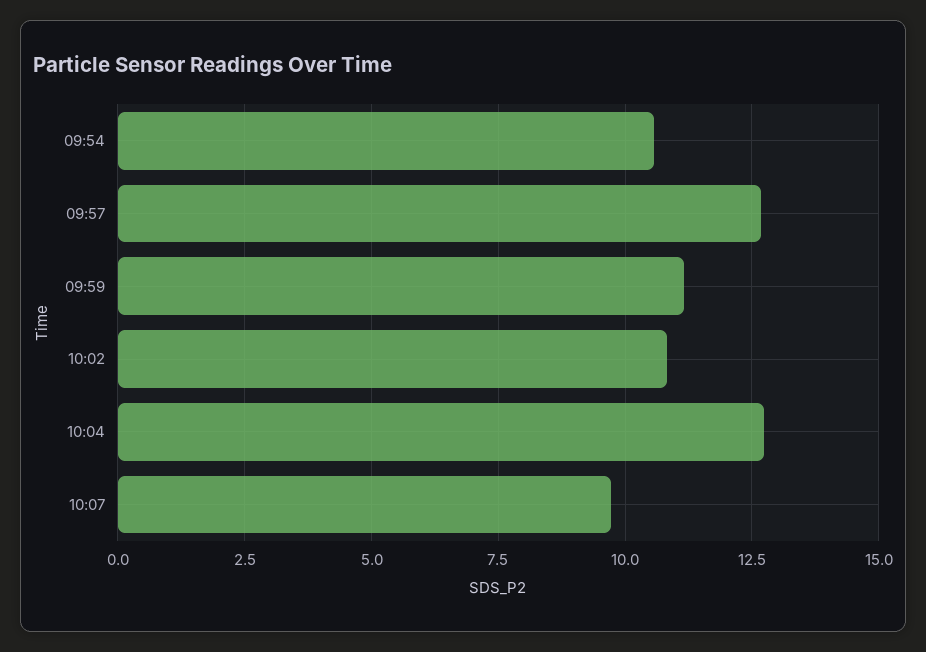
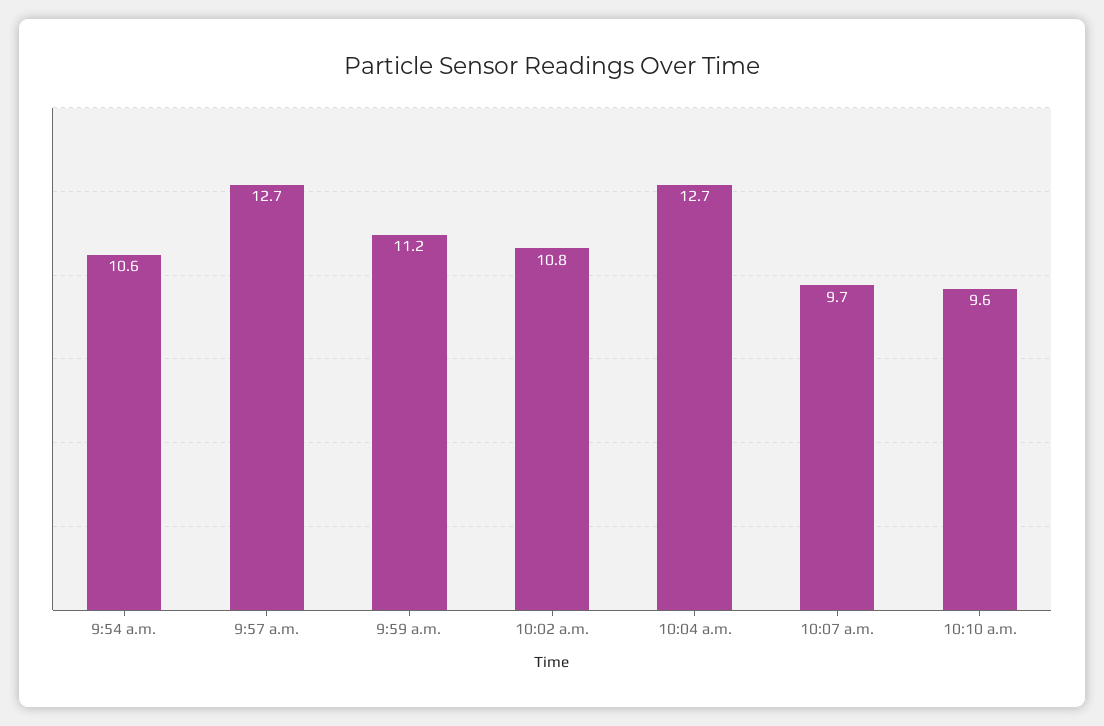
10:10 a.m.: none -> 9.6

